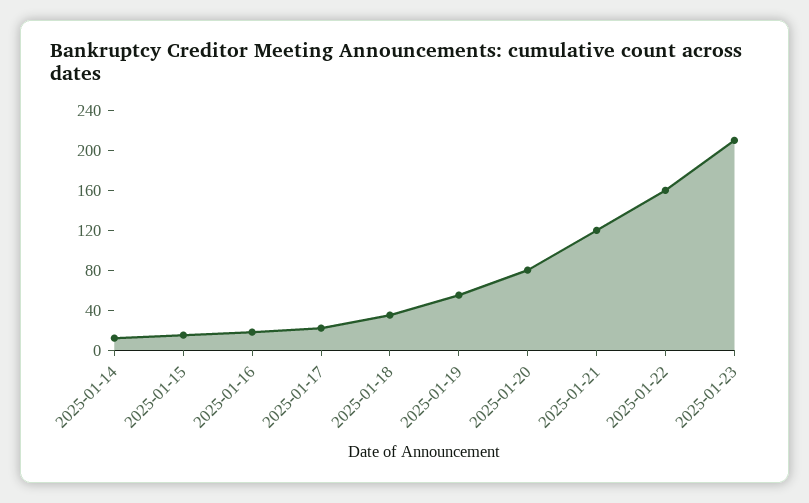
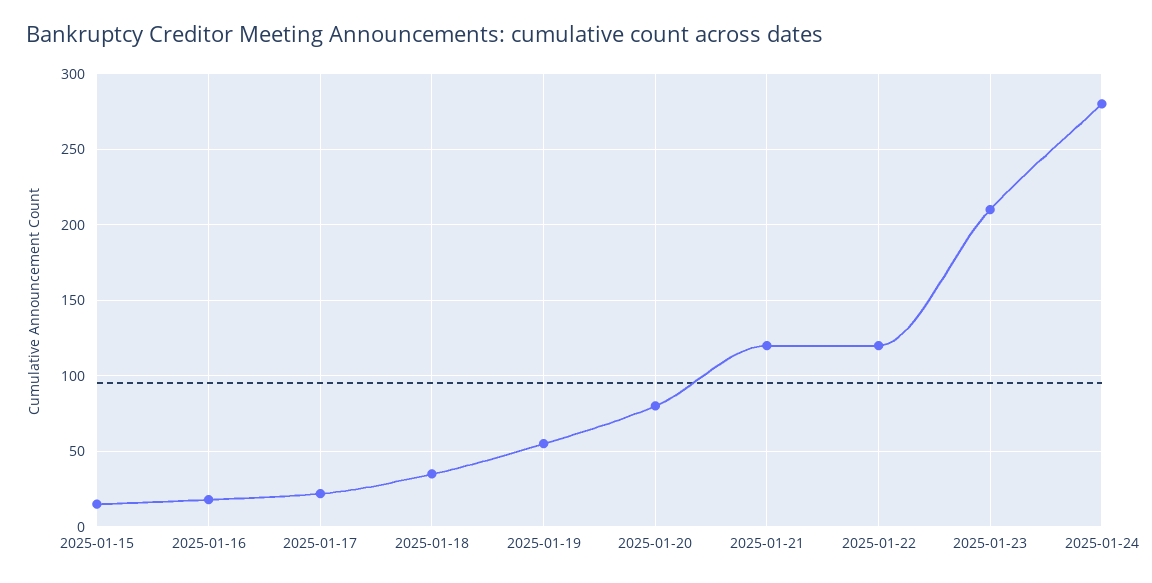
2025-01-14: 10 -> none
2025-01-22: 160 -> 120
2025-01-24: none -> 280

